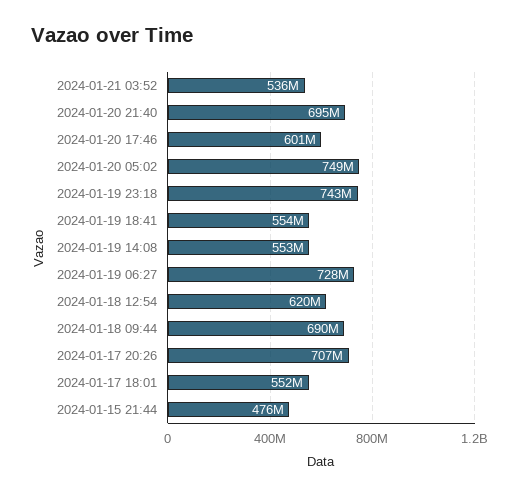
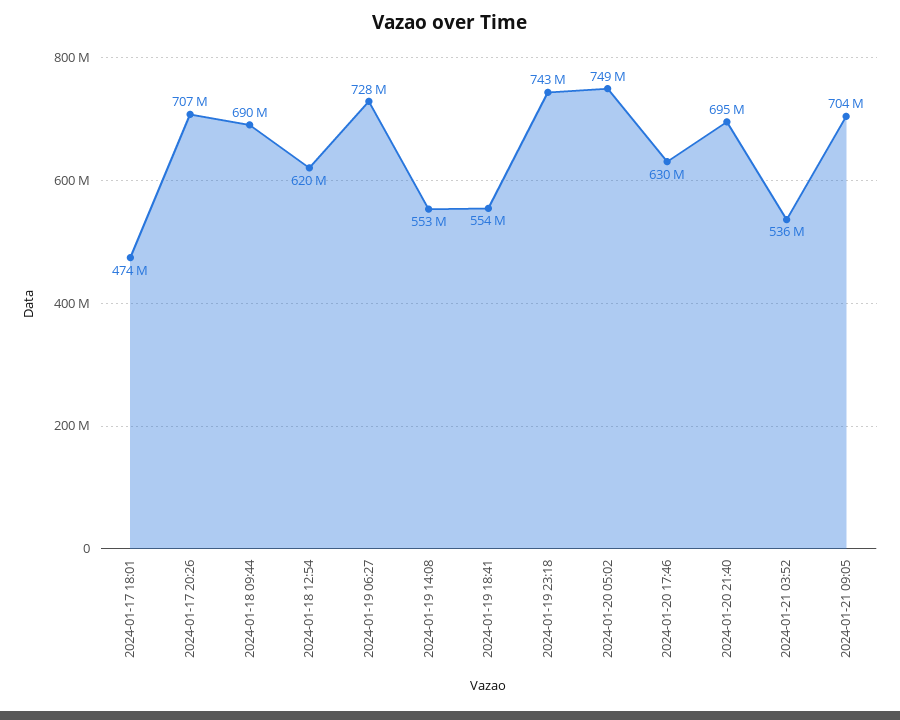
2024-01-20 17:46: 601000000 -> 630000000
2024-01-17 18:01: 552000000 -> 474000000
2024-01-15 21:44: 476000000 -> none
2024-01-21 09:05: none -> 704000000

